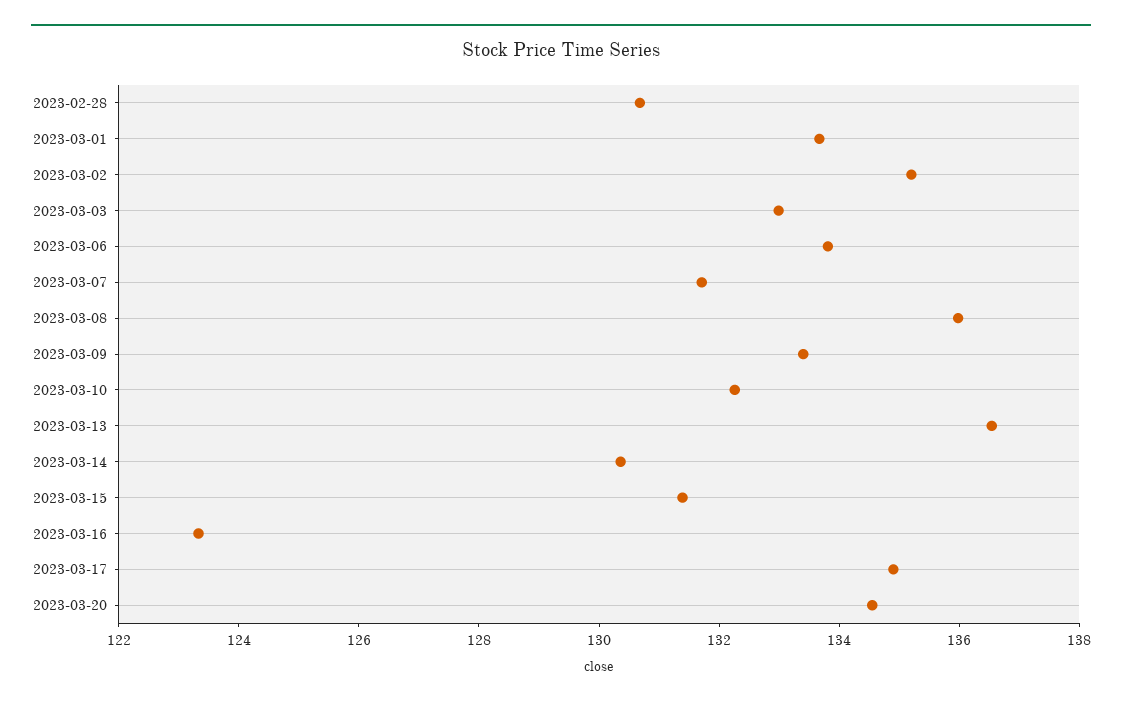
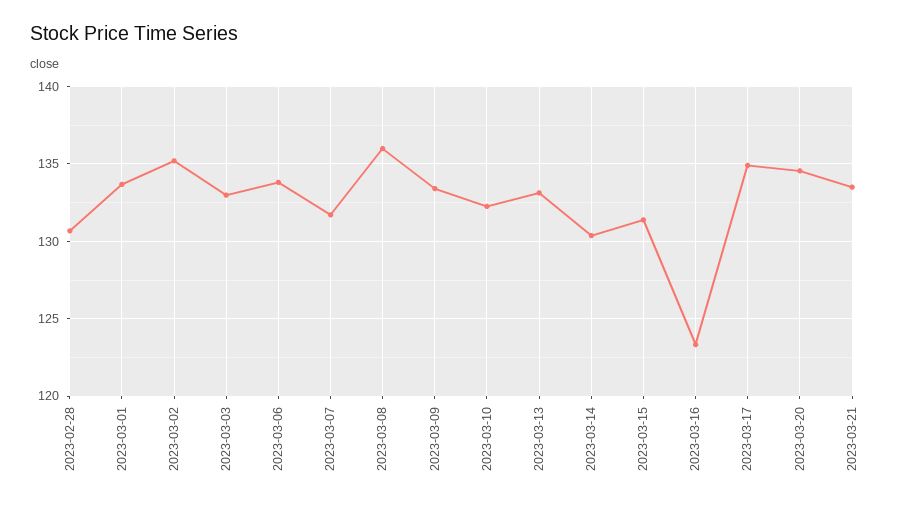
2023-03-13: 136.5 -> 133
2023-03-21: none -> 133.5

